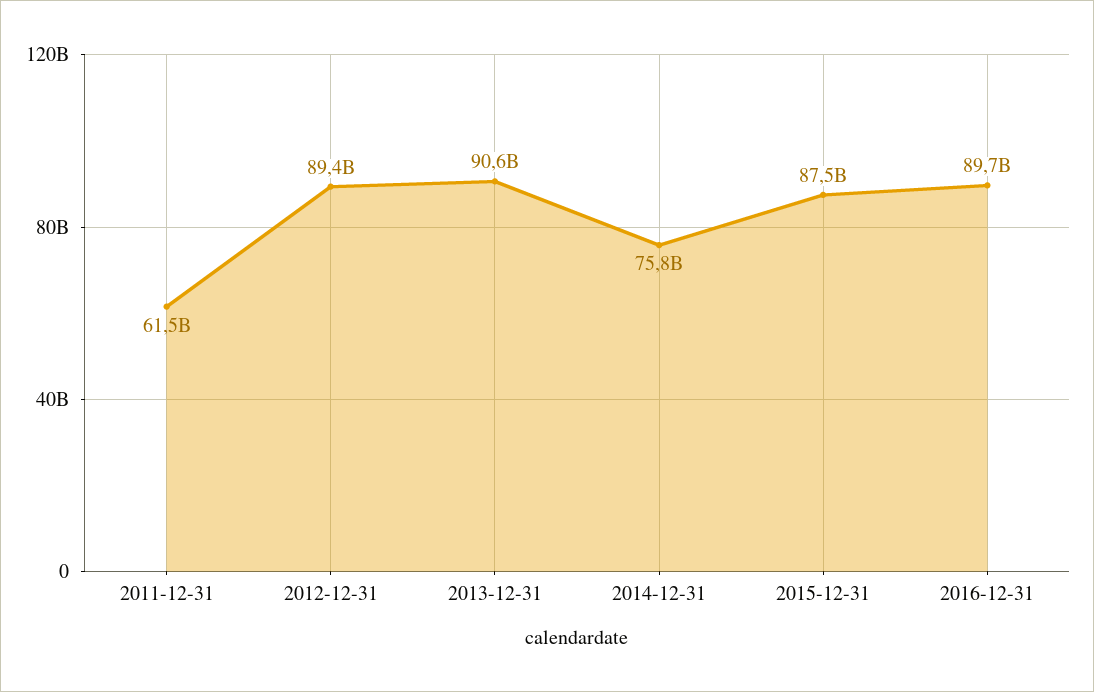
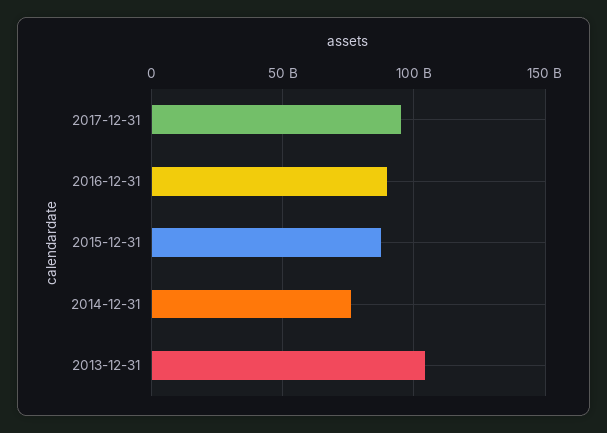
2011-12-31: 61500000000 -> none
2012-12-31: 89400000000 -> none
2013-12-31: 90600000000 -> 105000000000
2017-12-31: none -> 95000000000

